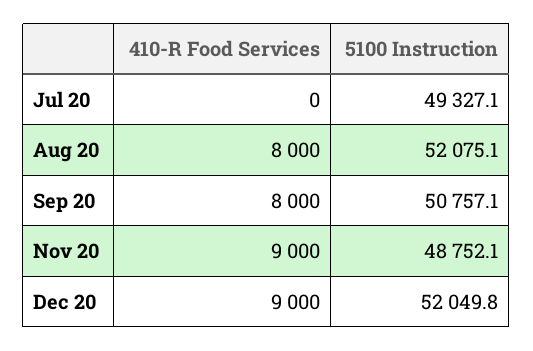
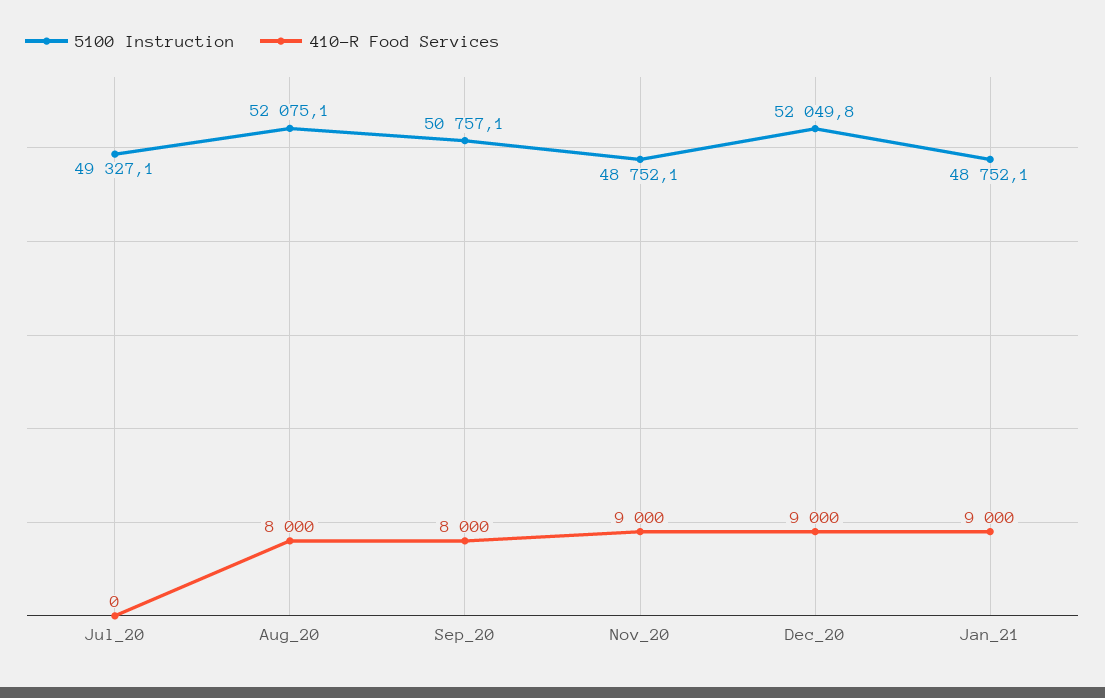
5100 Instruction, Jan_21: none -> 48752.1
410-R Food Services, Jan_21: none -> 9000

